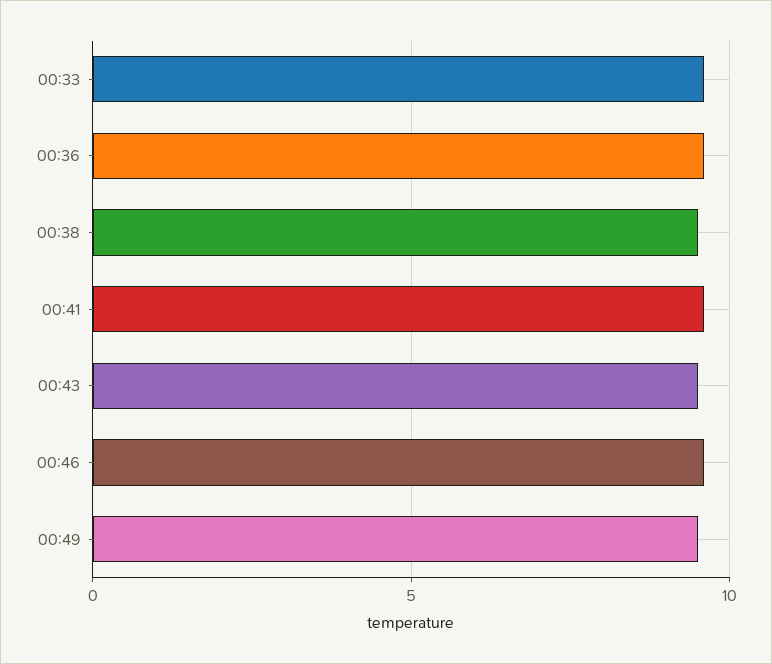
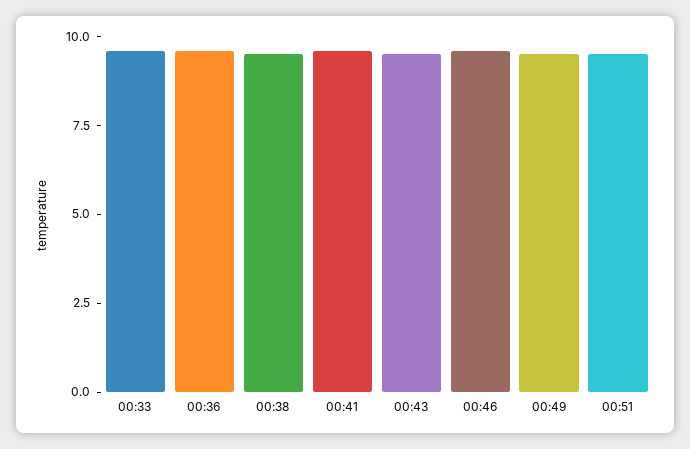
00:51: none -> 9.5

